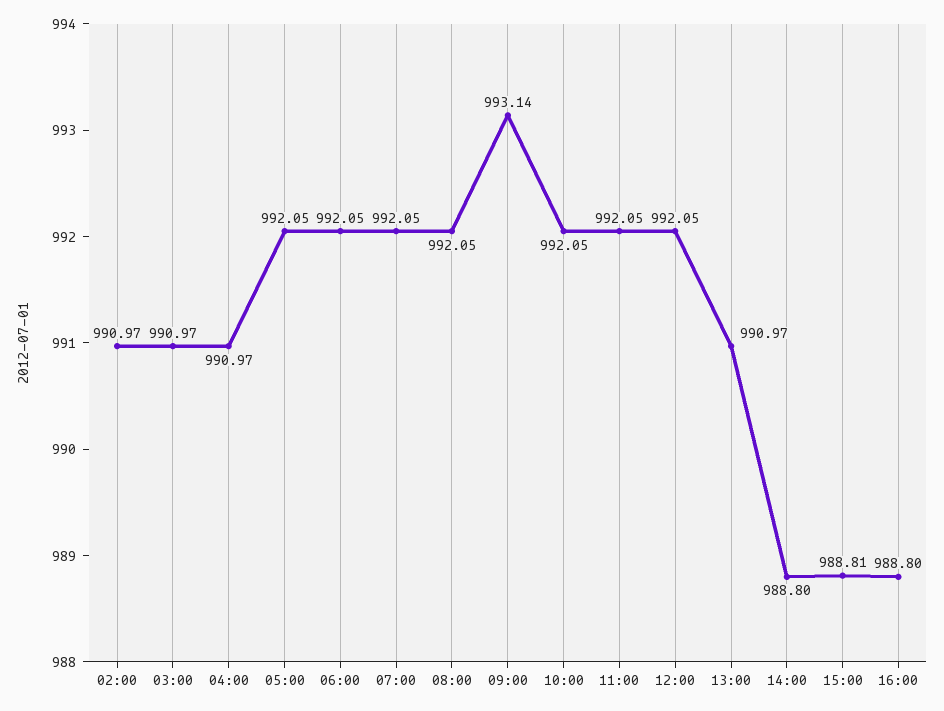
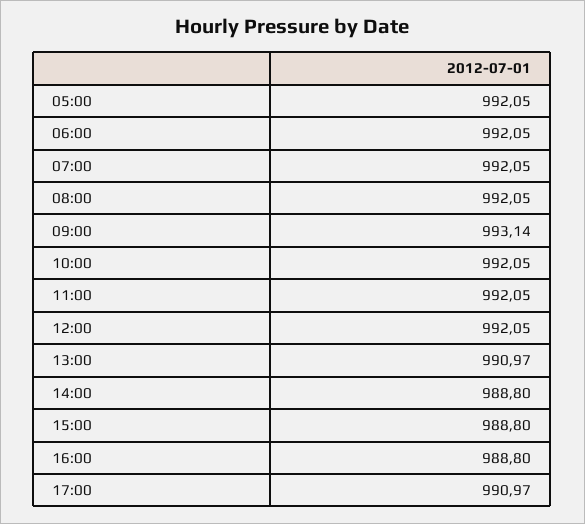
02:00: 990.97 -> none
03:00: 990.97 -> none
04:00: 990.97 -> none
15:00: 988.81 -> 988.8
17:00: none -> 990.97

